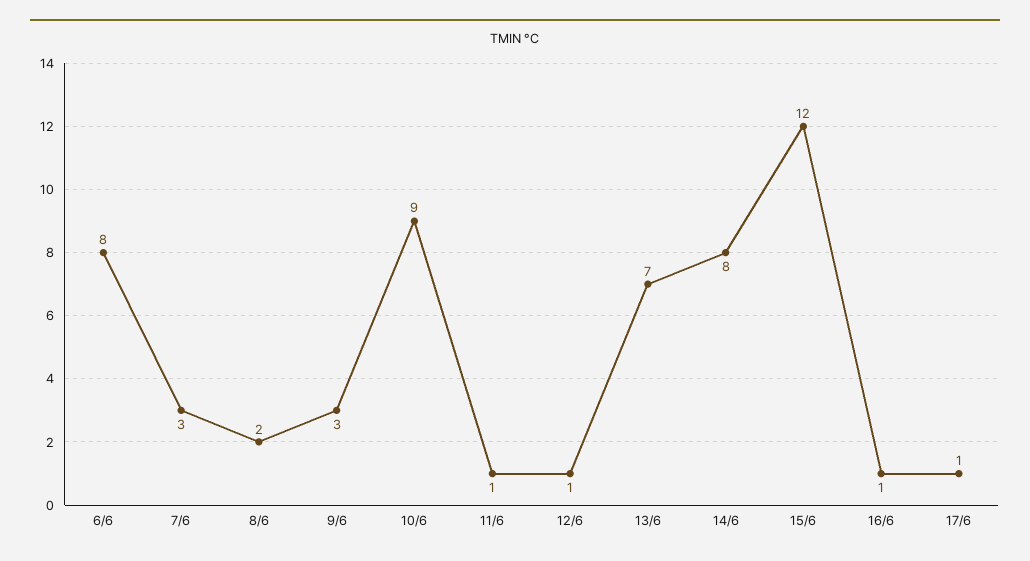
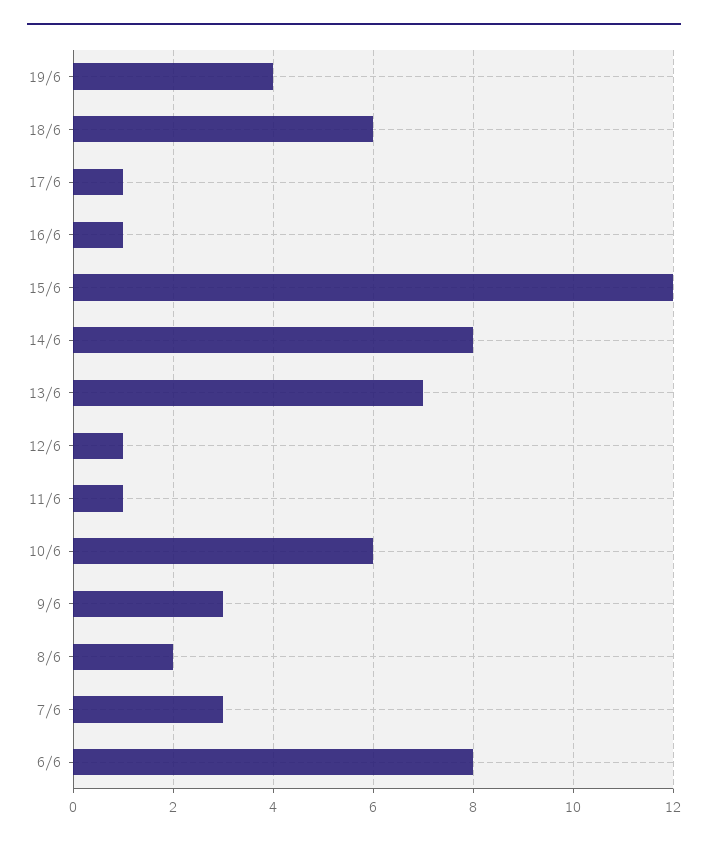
10/6: 9 -> 6
19/6: none -> 4
18/6: none -> 6

